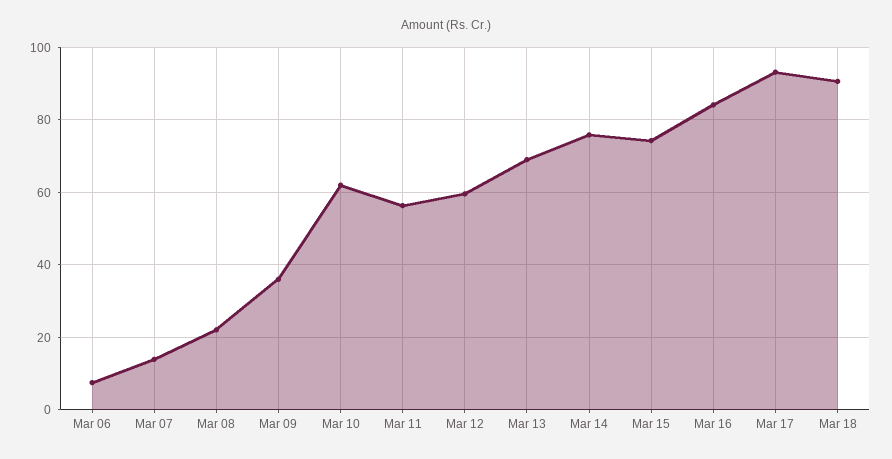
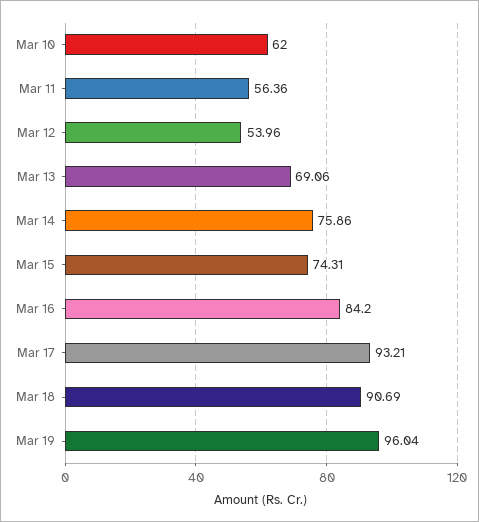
Mar 06: 8 -> none
Mar 07: 14 -> none
Mar 08: 22 -> none
Mar 09: 36 -> none
Mar 12: 60 -> 53.96
Mar 19: none -> 96.04

